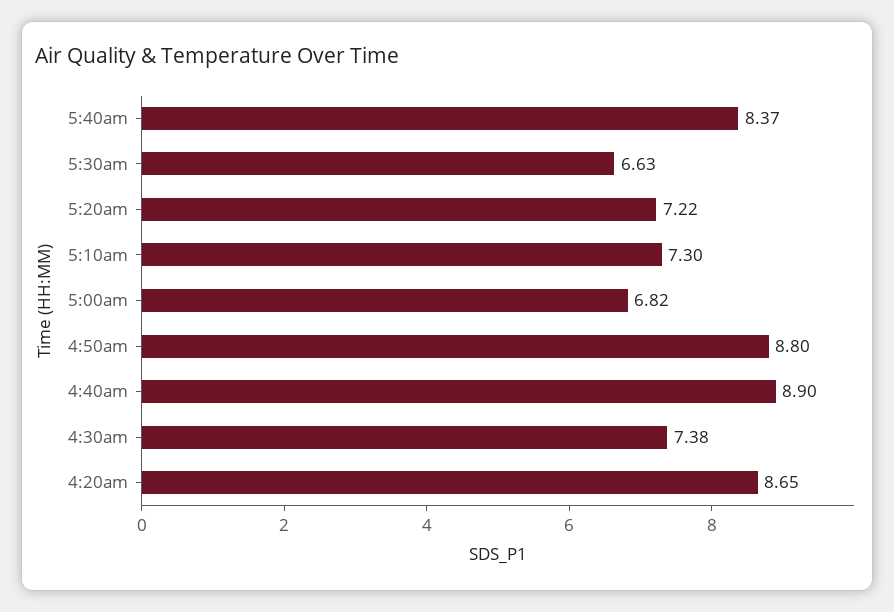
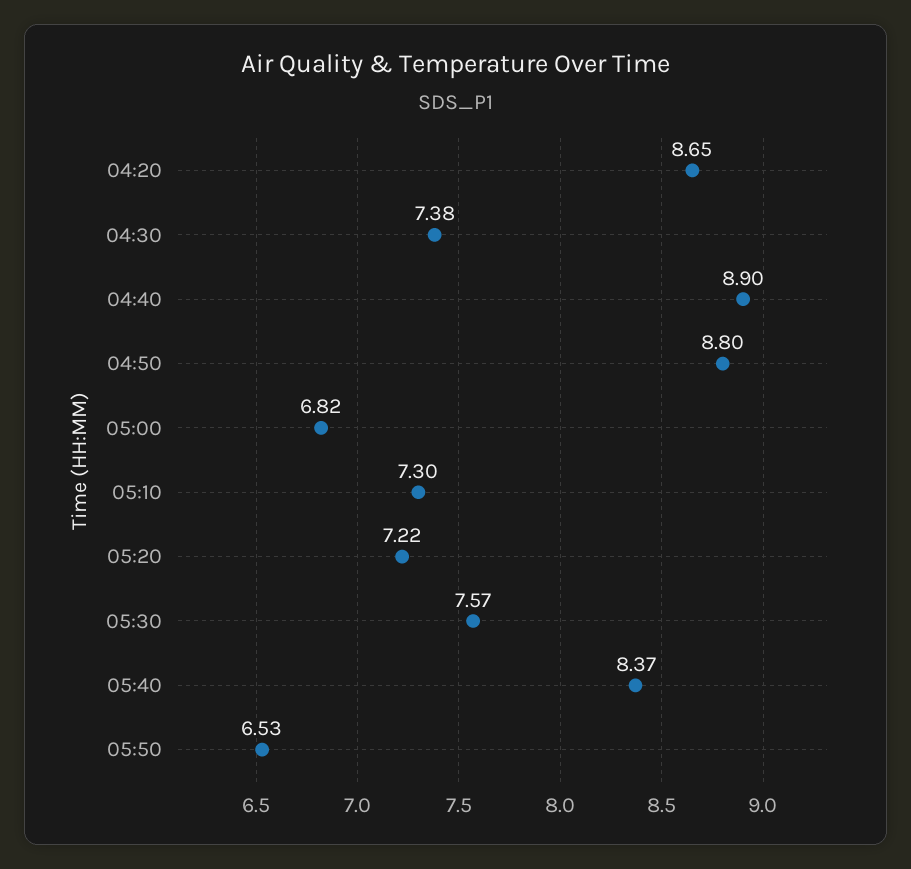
5:30am: 6.63 -> 7.57
05:50: none -> 6.53

